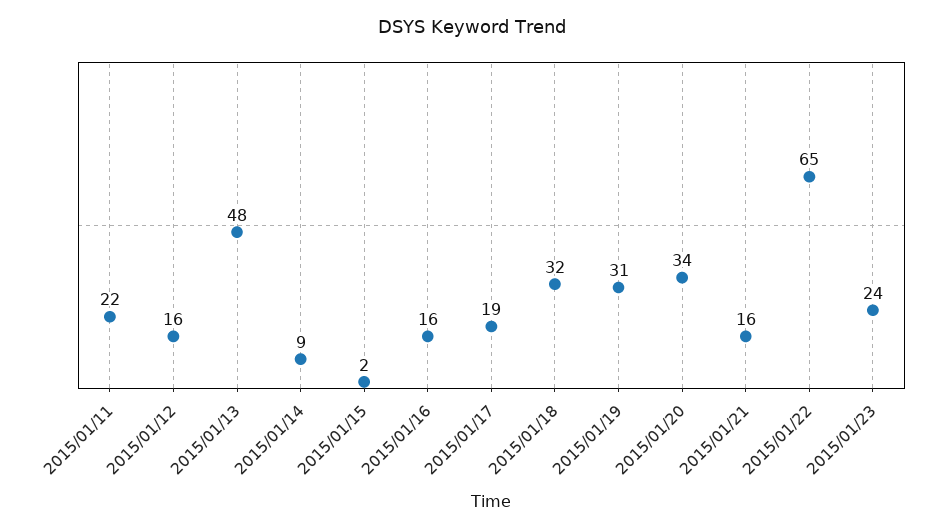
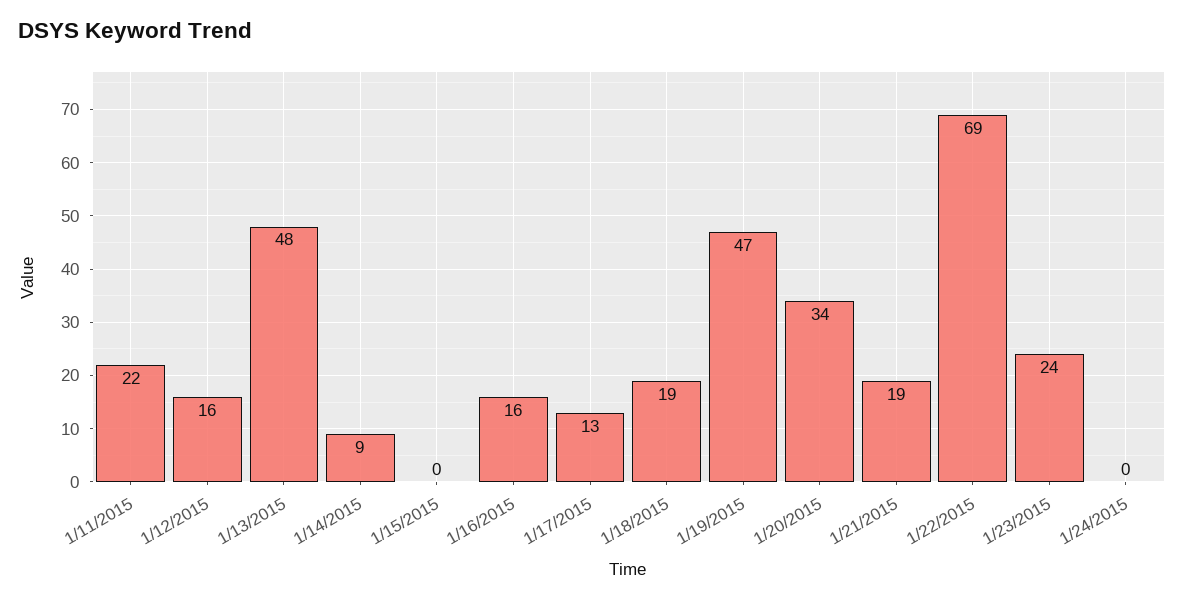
2015/01/15: 2 -> 0
2015/01/17: 19 -> 13
2015/01/18: 32 -> 19
2015/01/19: 31 -> 47
2015/01/21: 16 -> 19
2015/01/22: 65 -> 69
1/24/2015: none -> 0

